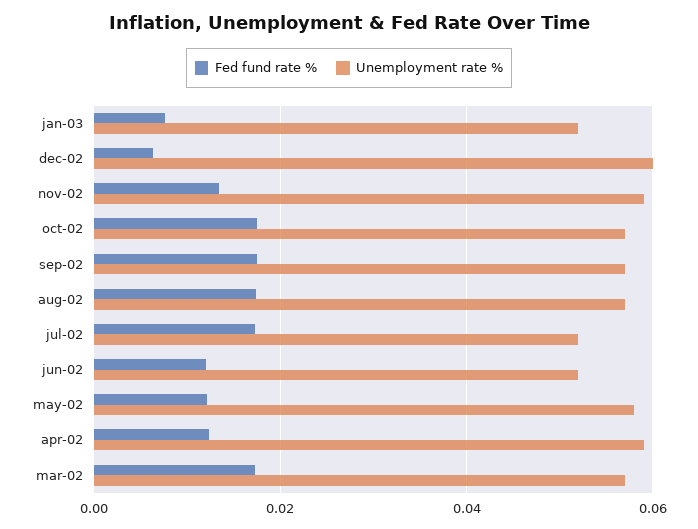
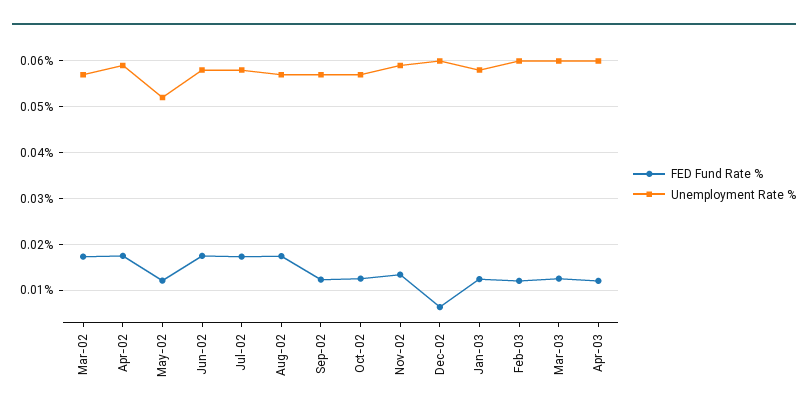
Fed fund rate %, jan-03: 0.008 -> 0.012
Unemployment rate %, jan-03: 0.052 -> 0.058
Fed fund rate %, oct-02: 0.018 -> 0.012
Fed fund rate %, sep-02: 0.018 -> 0.012
Unemployment rate %, jul-02: 0.052 -> 0.058
Fed fund rate %, jun-02: 0.012 -> 0.018
Unemployment rate %, jun-02: 0.052 -> 0.058
Unemployment rate %, may-02: 0.058 -> 0.052
Fed fund rate %, apr-02: 0.012 -> 0.018
Fed fund rate %, Feb-03: none -> 0.012
Unemployment rate %, Feb-03: none -> 0.06
Fed fund rate %, Mar-03: none -> 0.012
Unemployment rate %, Mar-03: none -> 0.06
Fed fund rate %, Apr-03: none -> 0.012
Unemployment rate %, Apr-03: none -> 0.06

